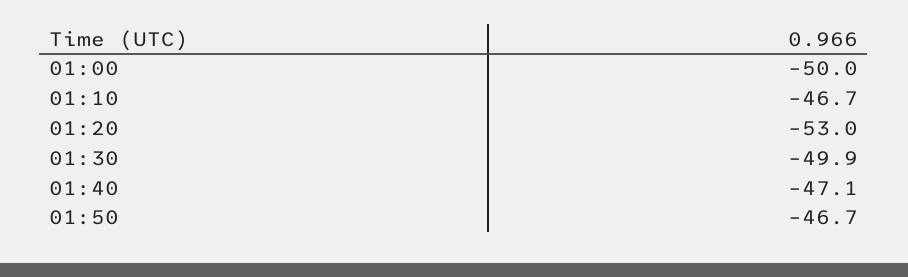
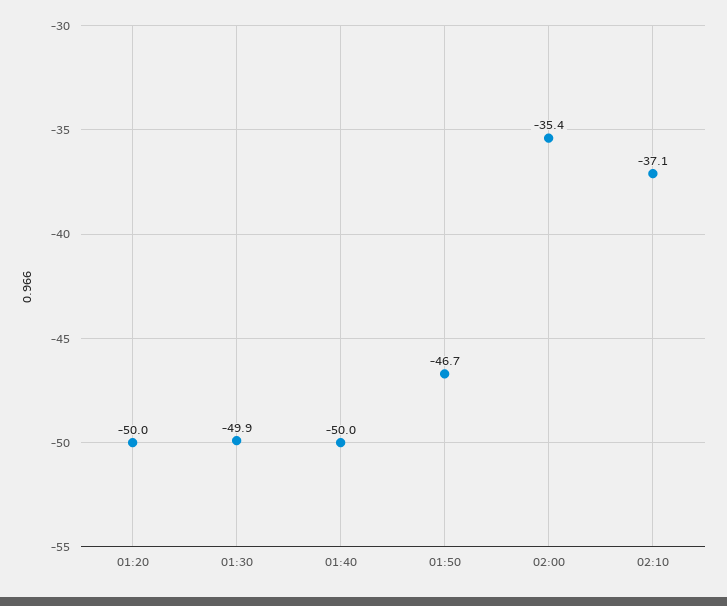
01:00: -50 -> none
01:10: -46.7 -> none
01:20: -53 -> -50
01:40: -47.1 -> -50
02:00: none -> -35.4
02:10: none -> -37.1

